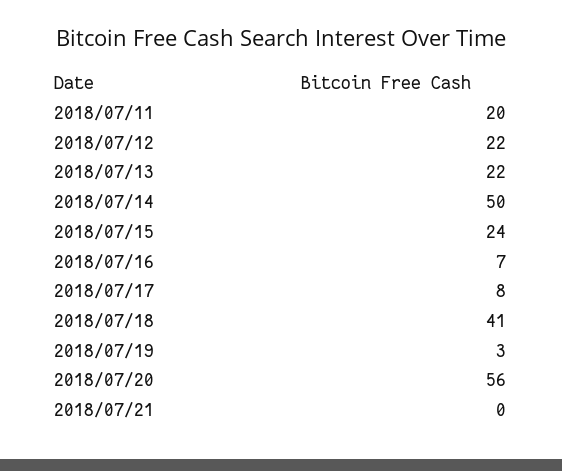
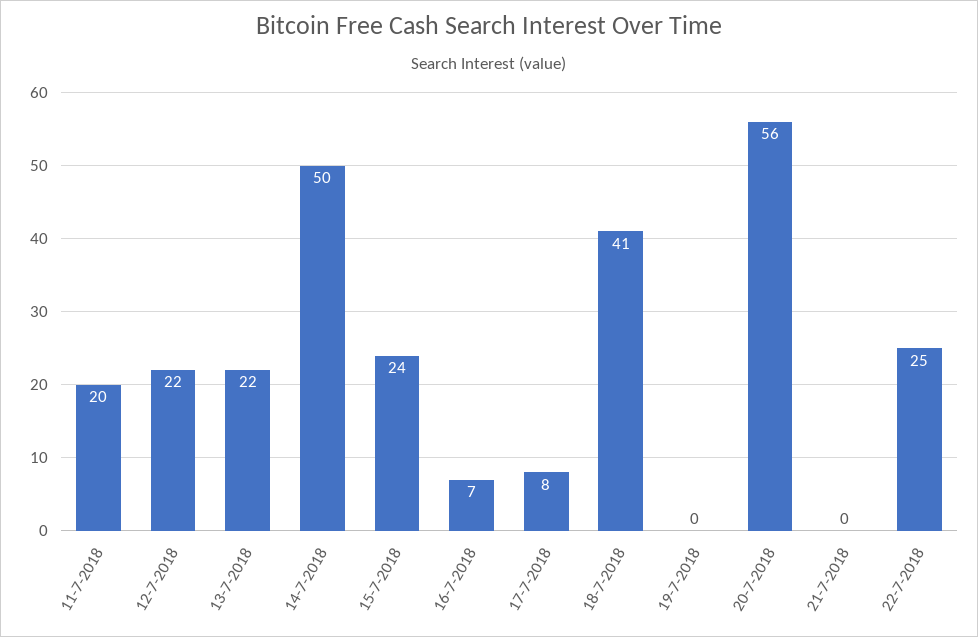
2018/07/19: 3 -> 0
22-7-2018: none -> 25

